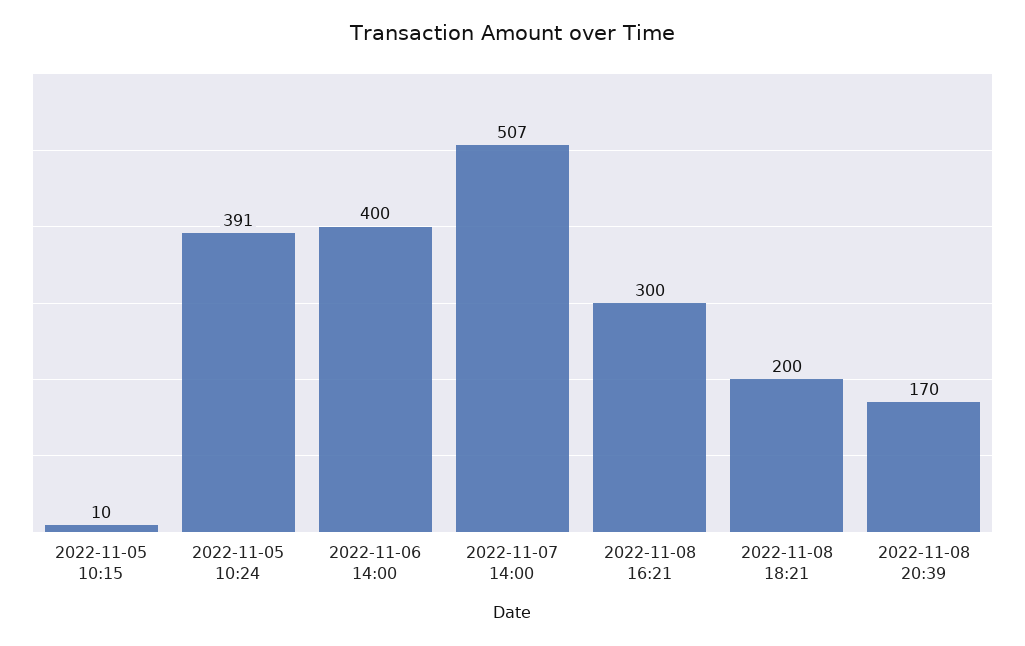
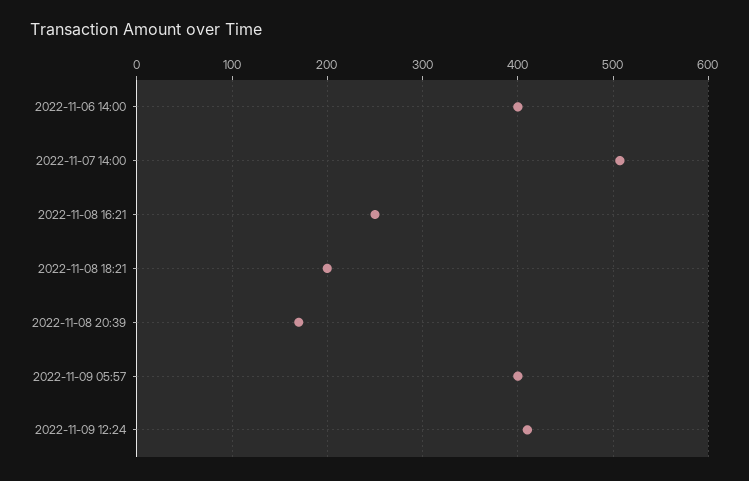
2022-11-05 10:15: 10 -> none
2022-11-05 10:24: 391 -> none
2022-11-08 16:21: 300 -> 250
2022-11-09 05:57: none -> 400
2022-11-09 12:24: none -> 410

